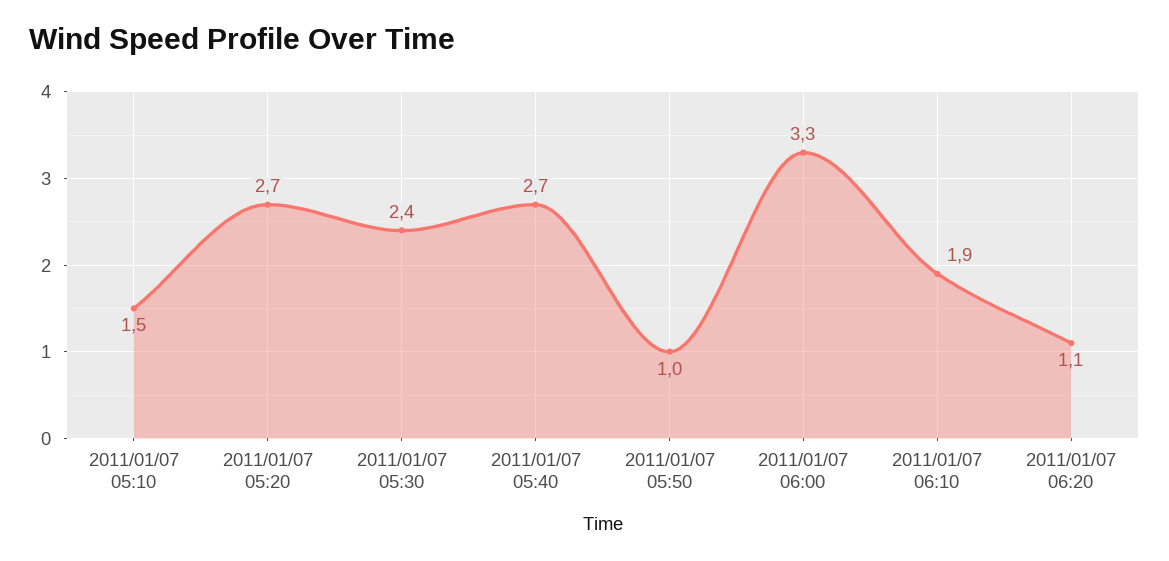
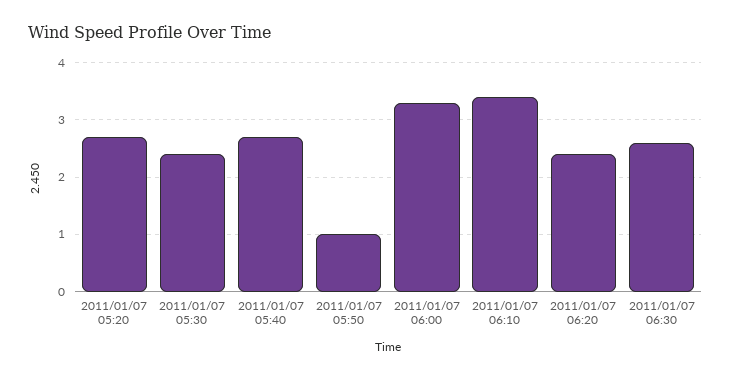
2011/01/07 05:10: 1.5 -> none
2011/01/07 06:10: 1.9 -> 3.5
2011/01/07 06:20: 1.1 -> 2.5
2011/01/07 06:30: none -> 2.5

